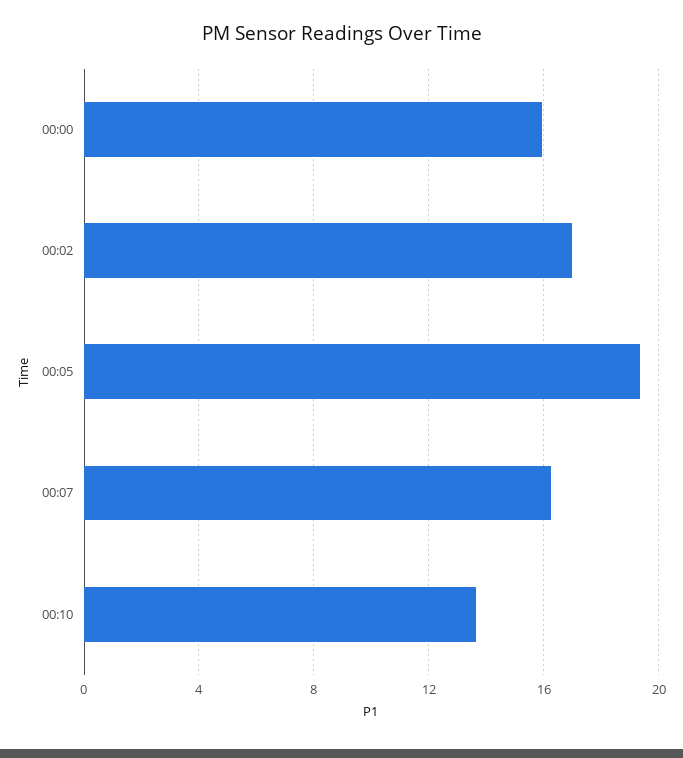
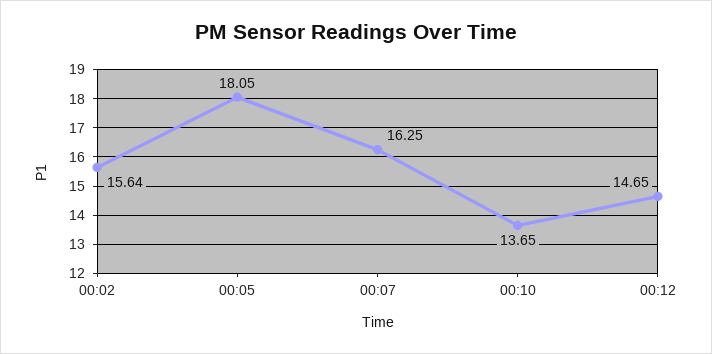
00:00: 16 -> none
00:02: 17 -> 15.64
00:05: 19.5 -> 18.05
00:12: none -> 14.65

